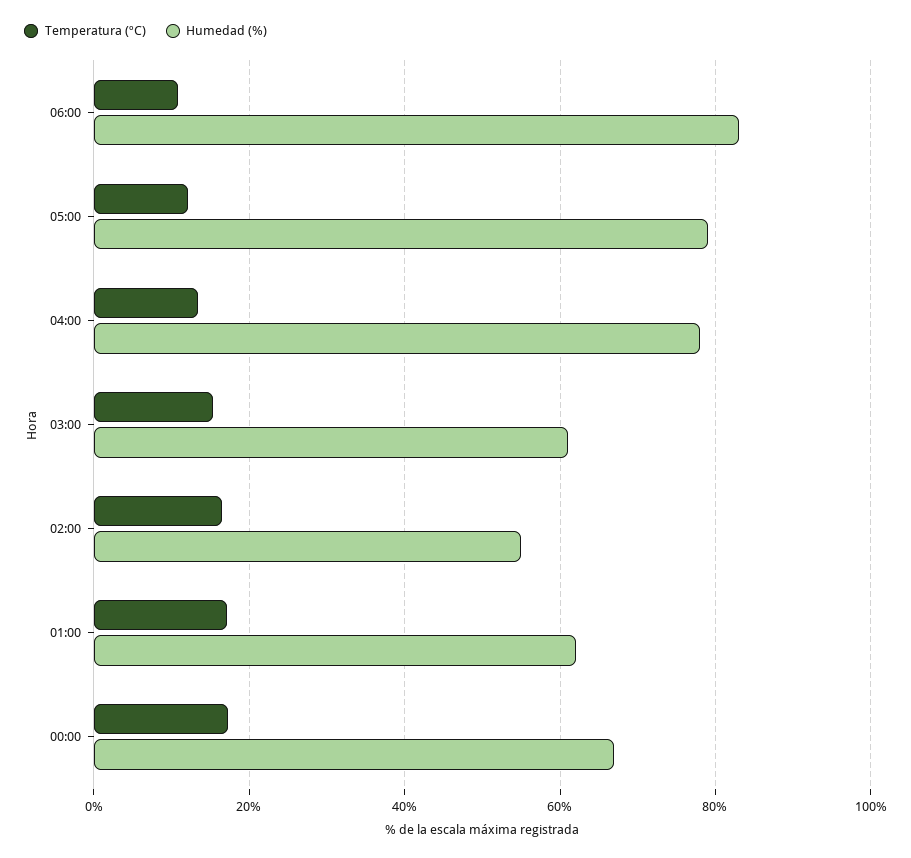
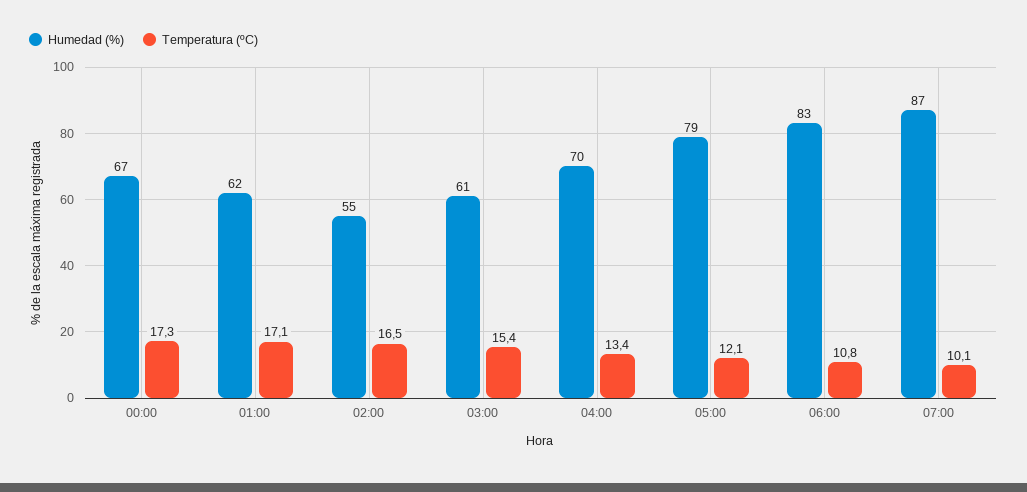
Humedad (%), 04:00: 78 -> 70
Humedad (%), 07:00: none -> 87
Temperatura (ºC), 07:00: none -> 10.1

